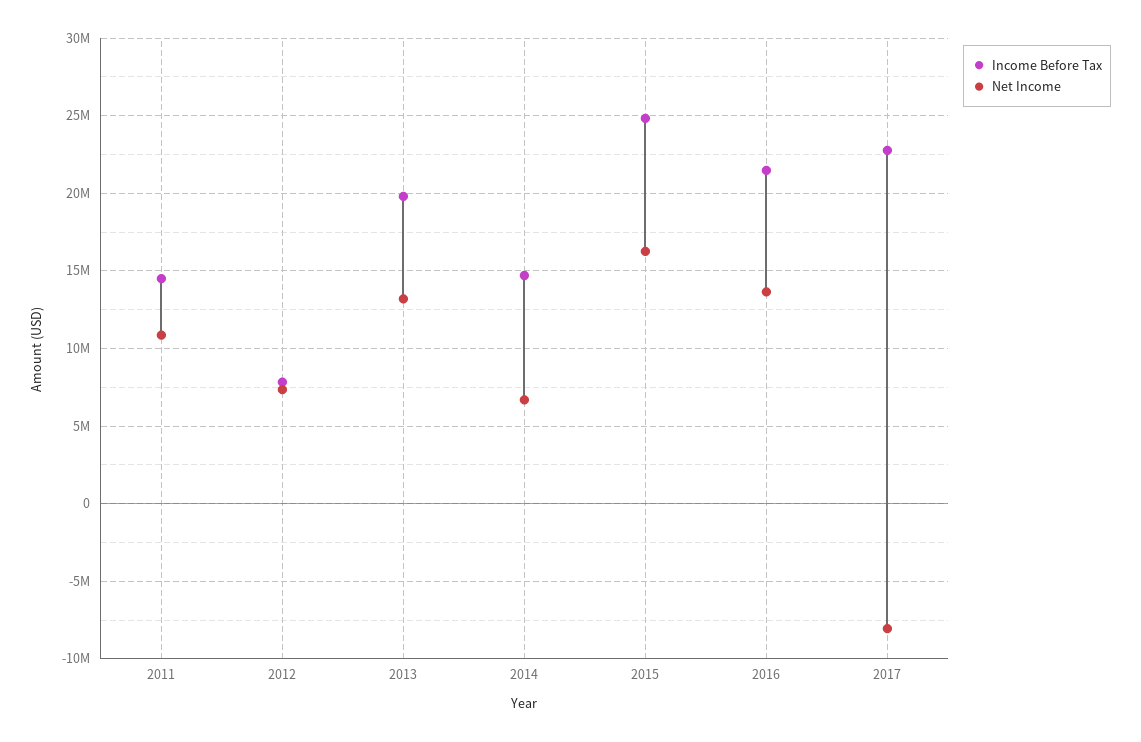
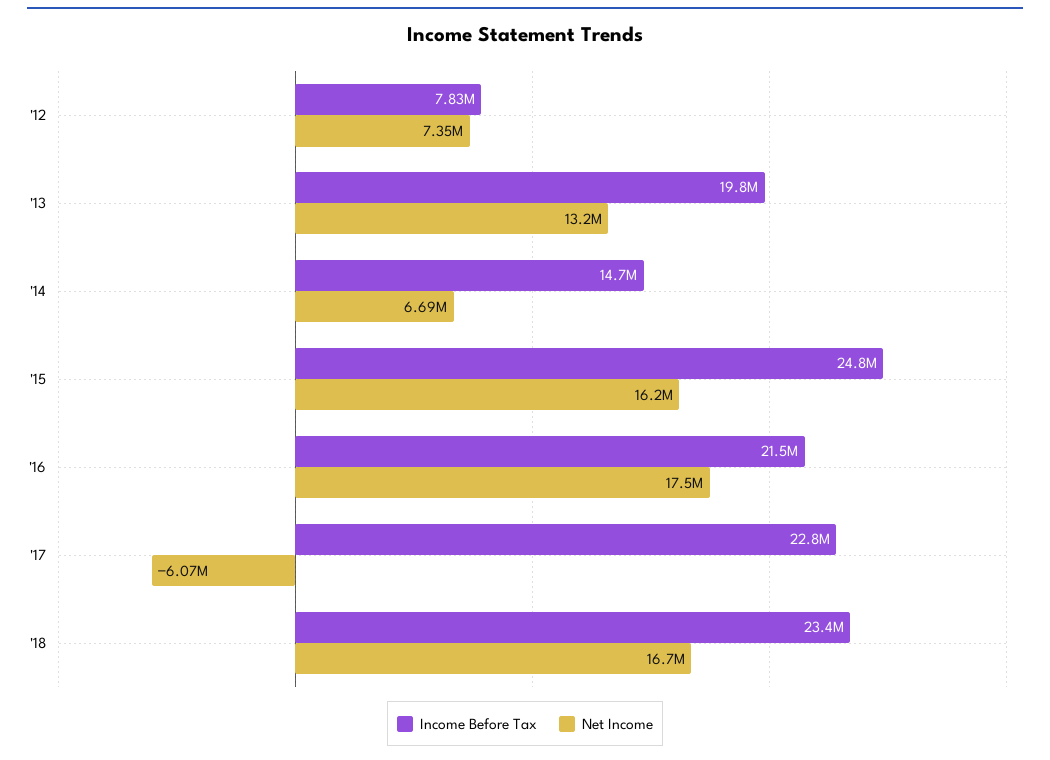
Income Before Tax, 2011: 14500000 -> none
Net Income, 2011: 11000000 -> none
Net Income, 2016: 13500000 -> 17500000
Net Income, 2017: -8000000 -> -6070000
Income Before Tax, '18: none -> 23400000
Net Income, '18: none -> 16700000

